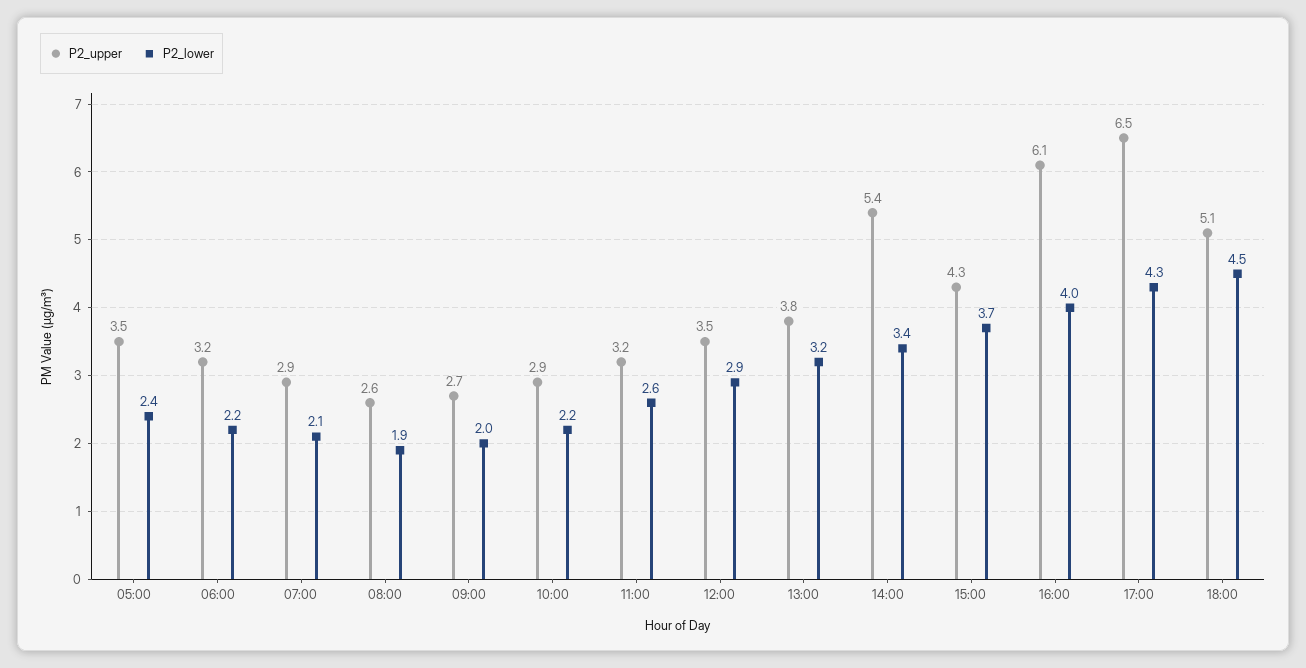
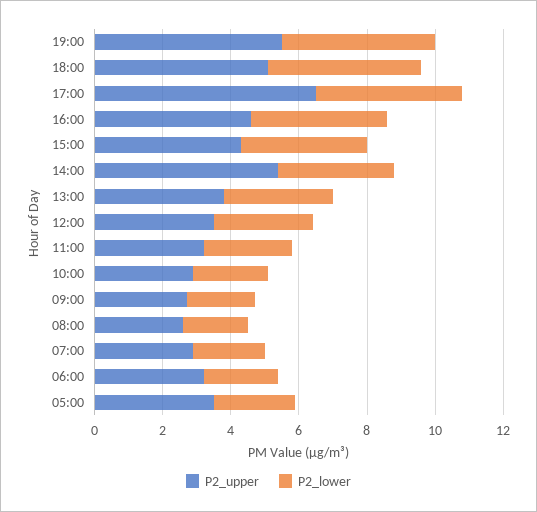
P2_upper, 16:00: 6.1 -> 4.5
P2_upper, 19:00: none -> 5.5
P2_lower, 19:00: none -> 4.5

